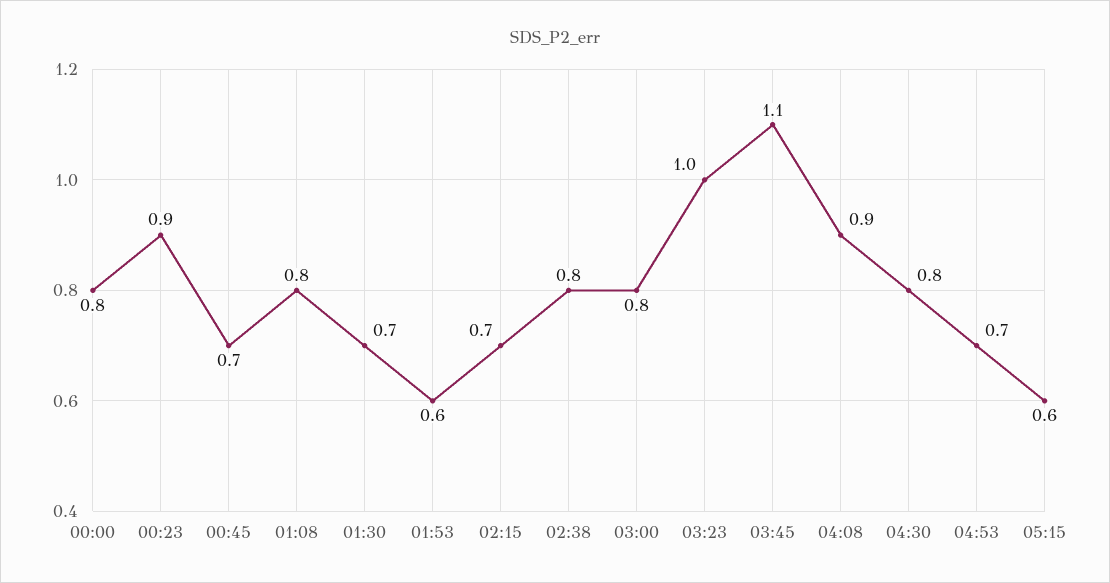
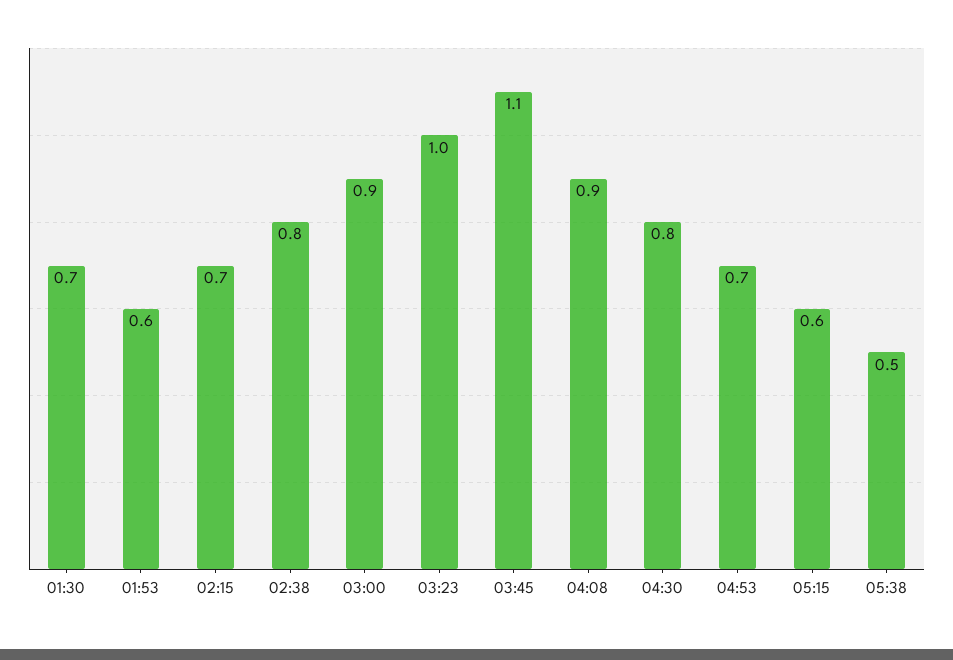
00:00: 0.8 -> none
00:23: 0.9 -> none
00:45: 0.7 -> none
01:08: 0.8 -> none
03:00: 0.8 -> 0.9
05:38: none -> 0.5

